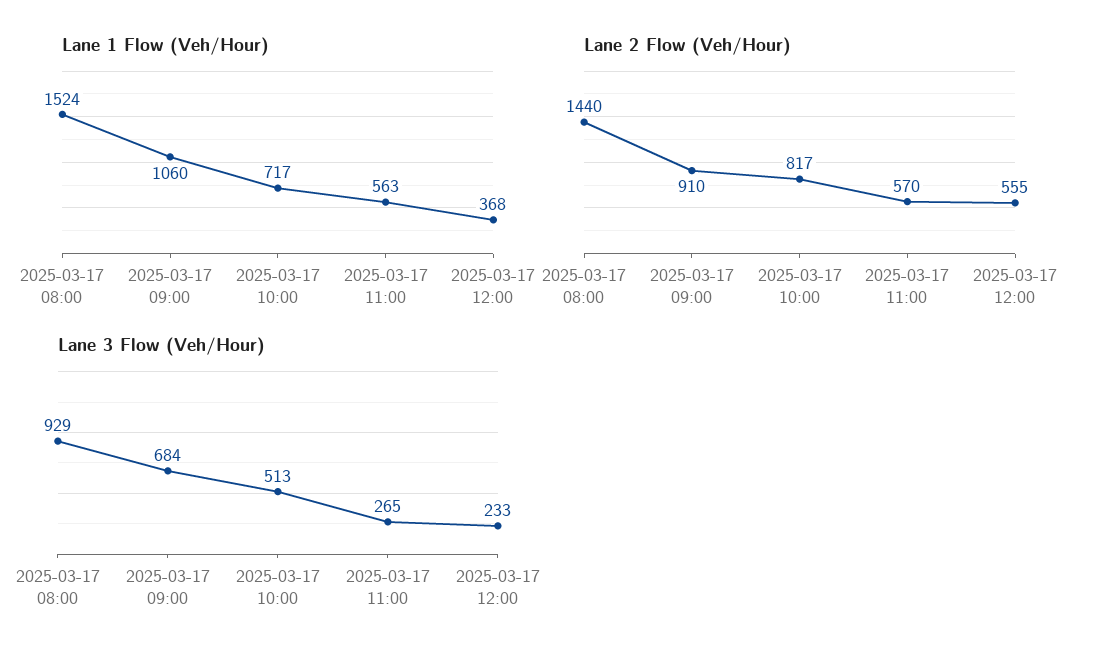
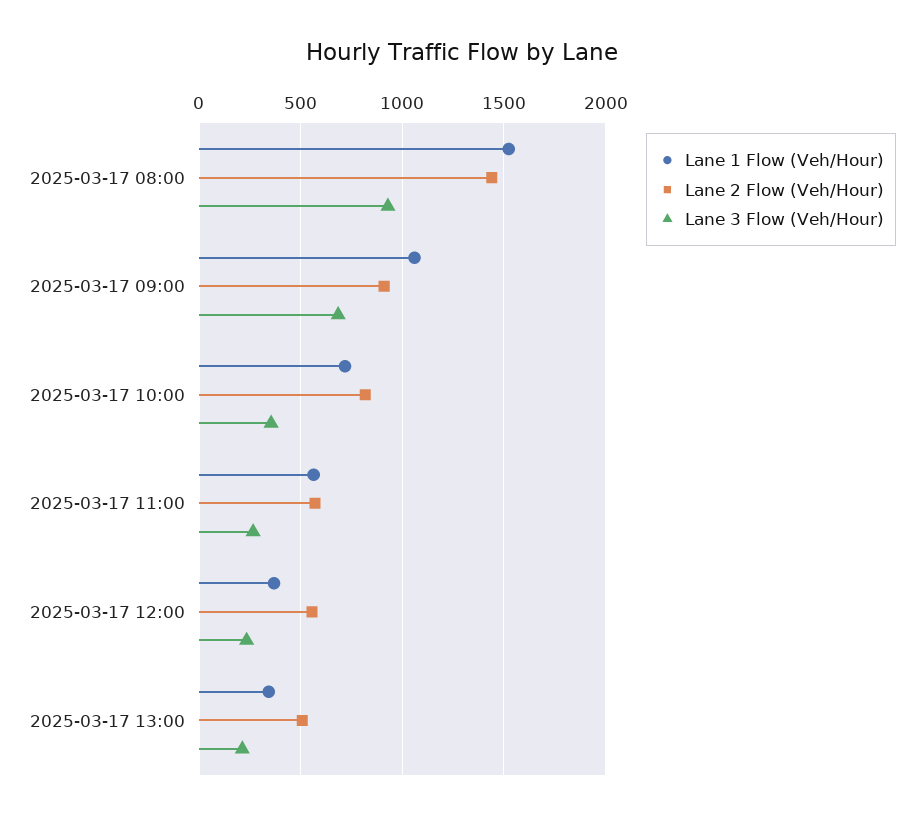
Lane 3 Flow (Veh/Hour), 2025-03-17 10:00: 513 -> 350
Lane 1 Flow (Veh/Hour), 2025-03-17 13:00: none -> 350
Lane 2 Flow (Veh/Hour), 2025-03-17 13:00: none -> 500
Lane 3 Flow (Veh/Hour), 2025-03-17 13:00: none -> 200

